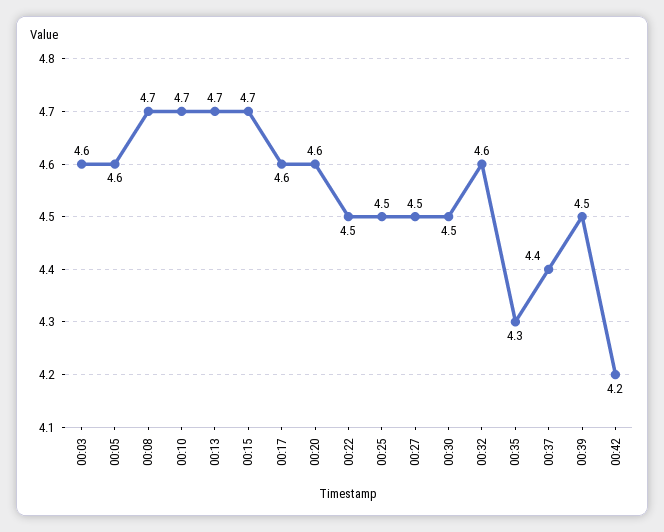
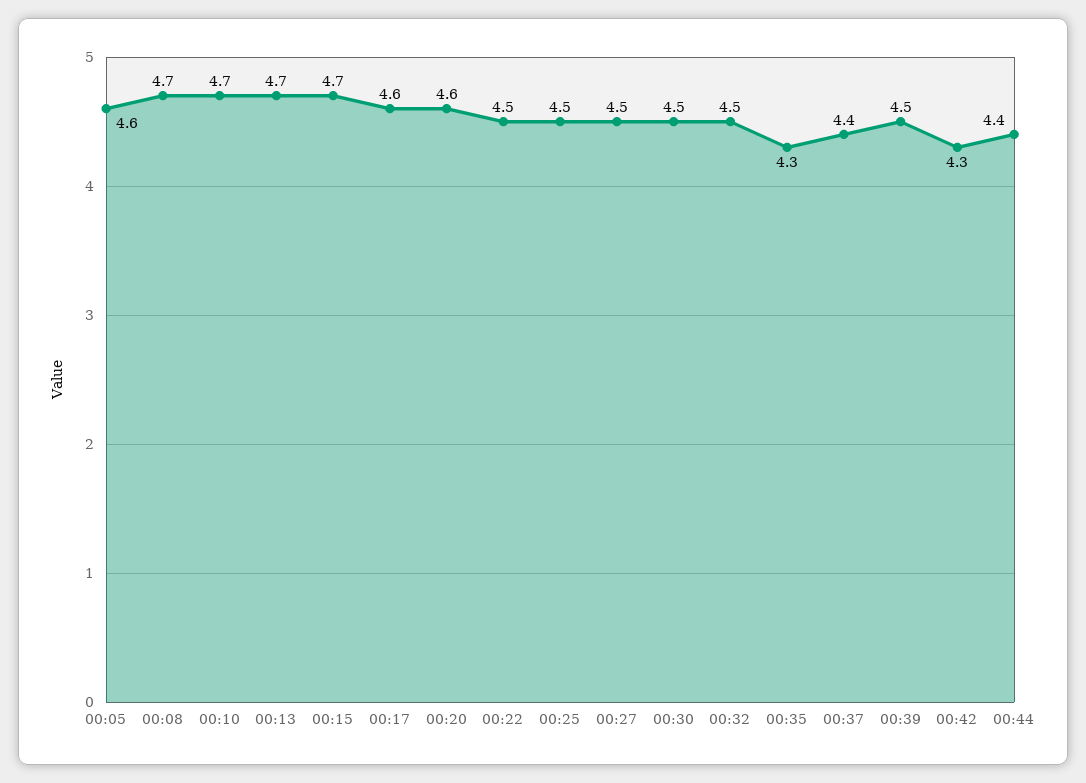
00:03: 4.6 -> none
00:32: 4.6 -> 4.5
00:42: 4.2 -> 4.3
00:44: none -> 4.4

